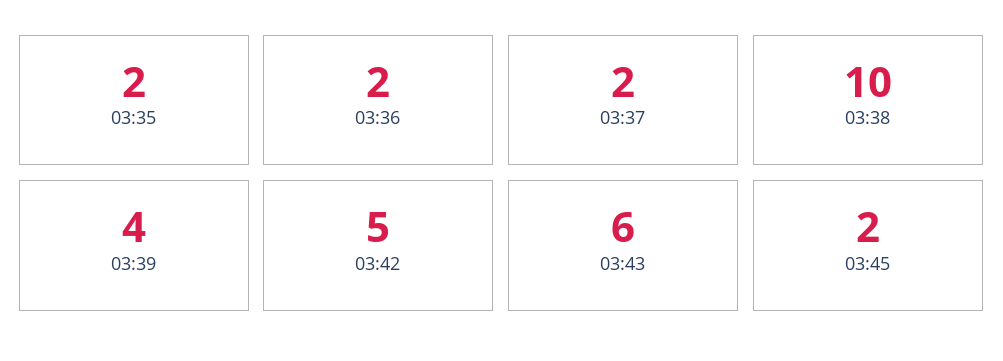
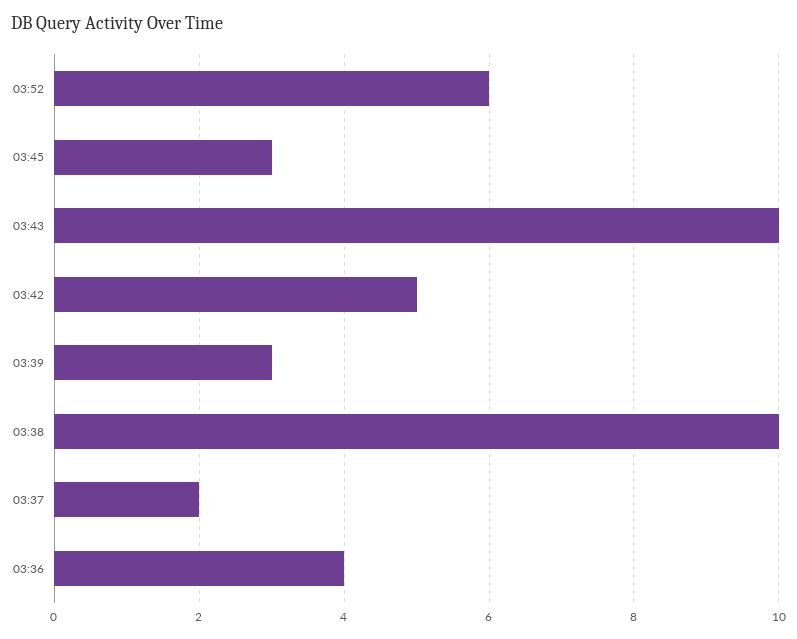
03:35: 2 -> none
03:36: 2 -> 4
03:39: 4 -> 3
03:43: 6 -> 10
03:45: 2 -> 3
03:52: none -> 6

